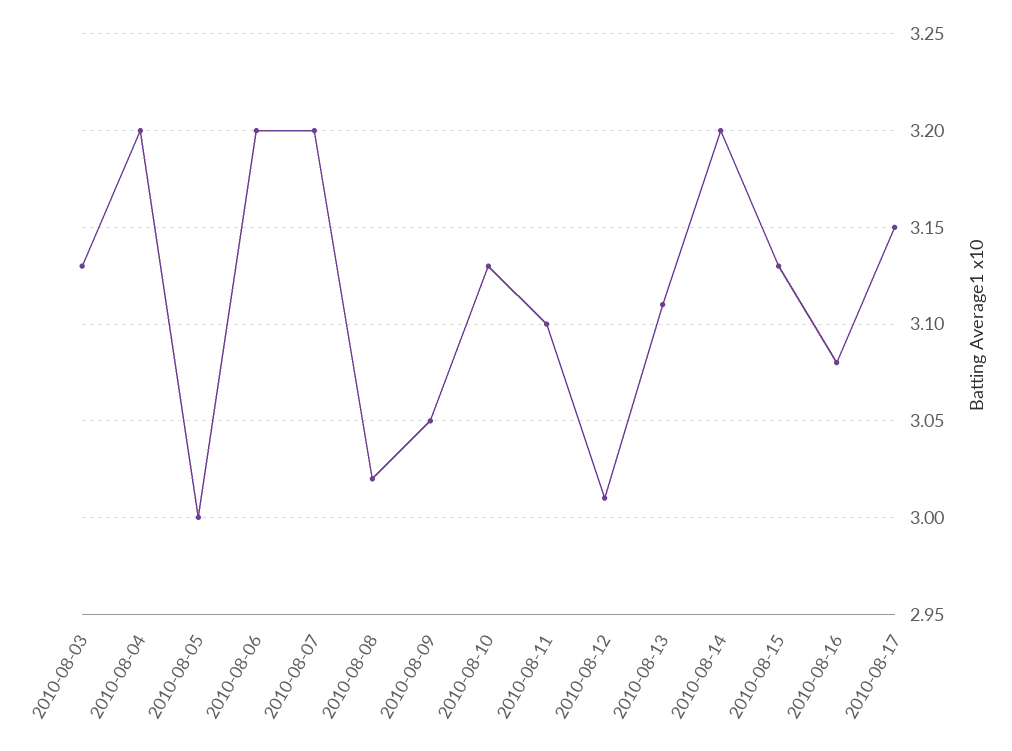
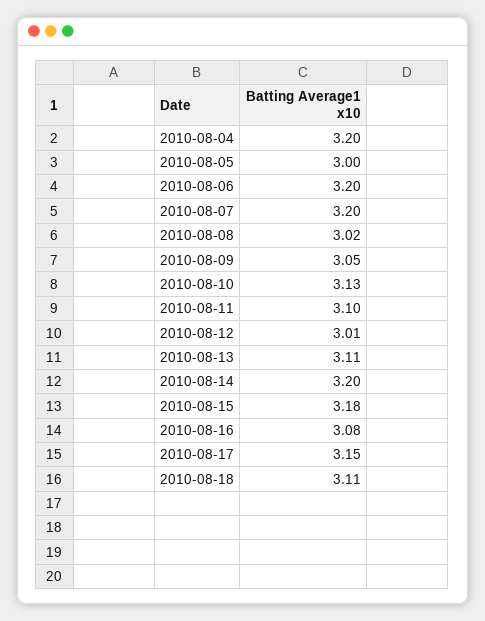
2010-08-03: 3.13 -> none
2010-08-15: 3.13 -> 3.18
2010-08-18: none -> 3.11

